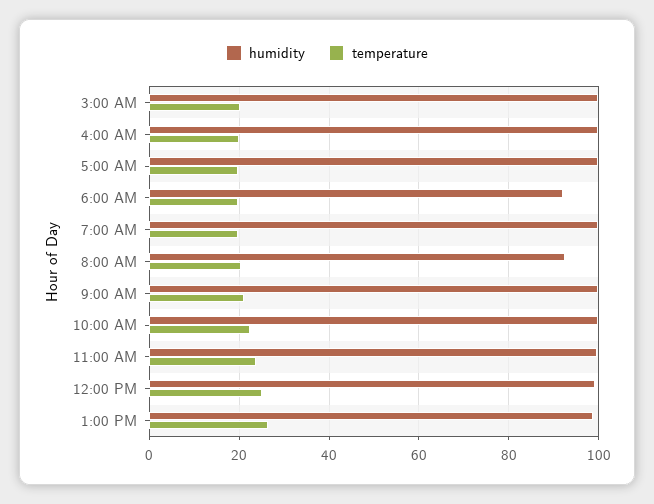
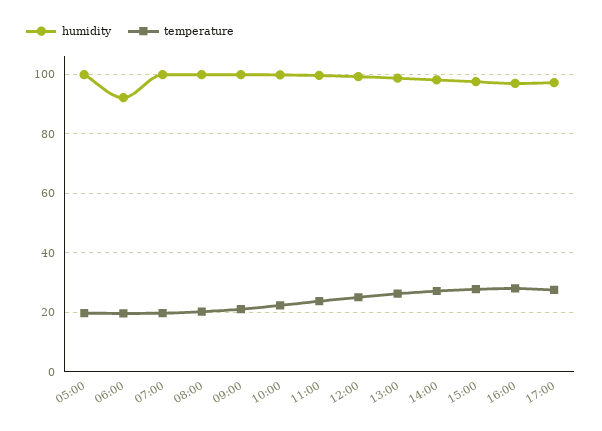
humidity, 3:00 AM: 100 -> none
temperature, 3:00 AM: 20 -> none
humidity, 4:00 AM: 100 -> none
temperature, 4:00 AM: 20 -> none
humidity, 8:00 AM: 92 -> 100
humidity, 14:00: none -> 97.5
temperature, 14:00: none -> 27.5
humidity, 15:00: none -> 97.5
temperature, 15:00: none -> 27.5
humidity, 16:00: none -> 97.5
temperature, 16:00: none -> 27.5
humidity, 17:00: none -> 97.5
temperature, 17:00: none -> 27.5

